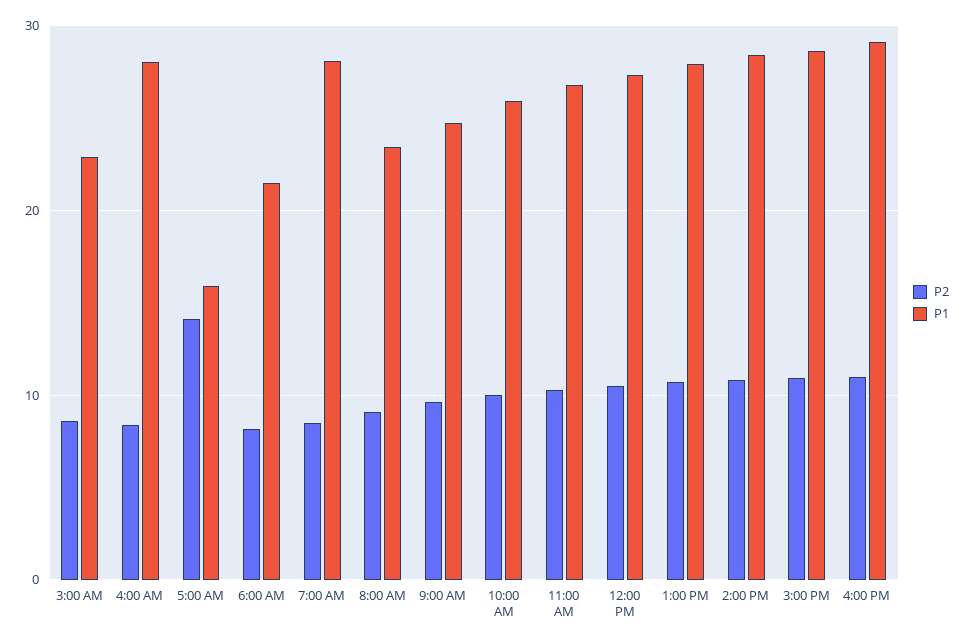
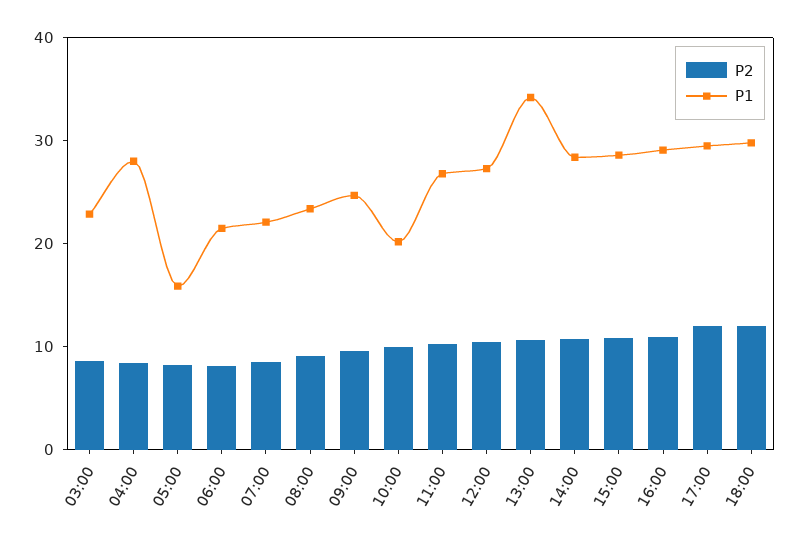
P2, 5:00 AM: 14 -> 8
P1, 7:00 AM: 28 -> 22
P1, 10:00 AM: 26 -> 20
P1, 1:00 PM: 28 -> 34
P2, 17:00: none -> 12
P1, 17:00: none -> 30
P2, 18:00: none -> 12
P1, 18:00: none -> 30

